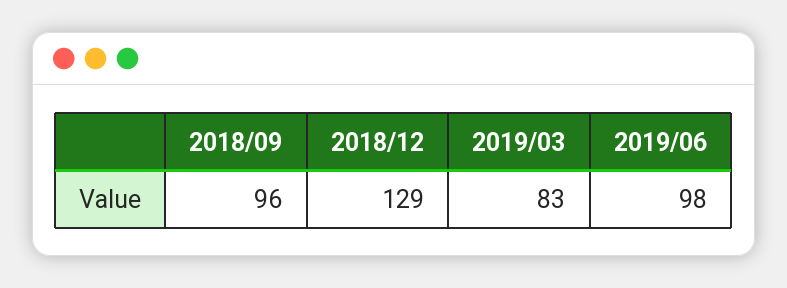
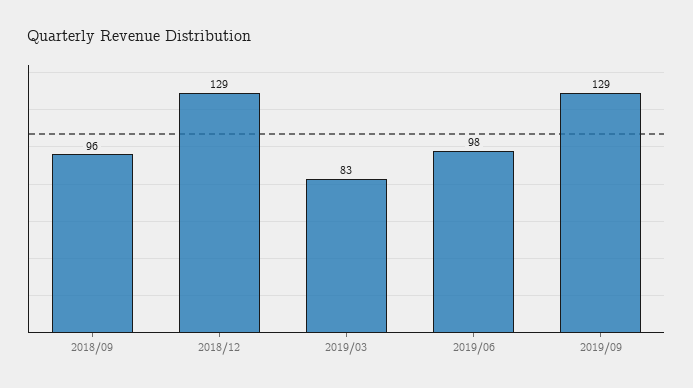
2019/09: none -> 129

